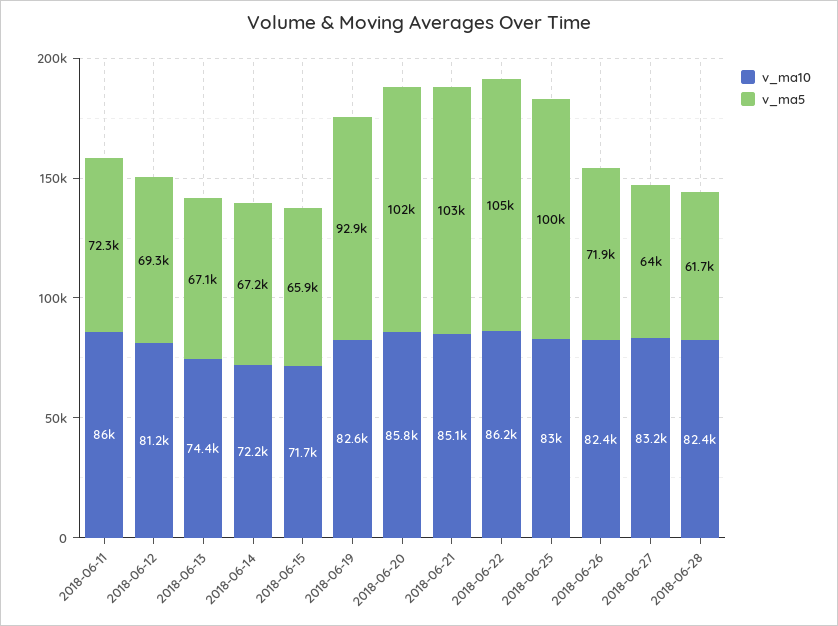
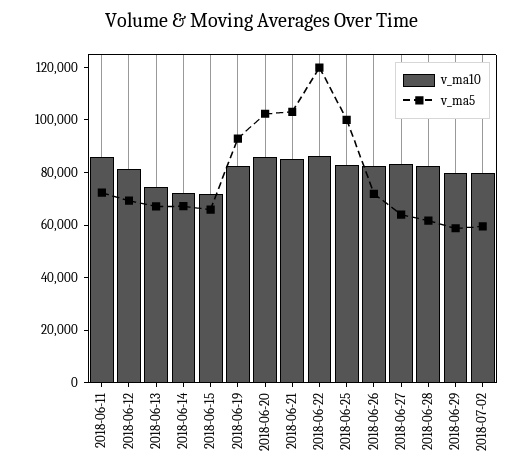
v_ma5, 2018-06-22: 105000 -> 120000
v_ma10, 2018-06-29: none -> 80000
v_ma5, 2018-06-29: none -> 60000
v_ma10, 2018-07-02: none -> 80000
v_ma5, 2018-07-02: none -> 60000

